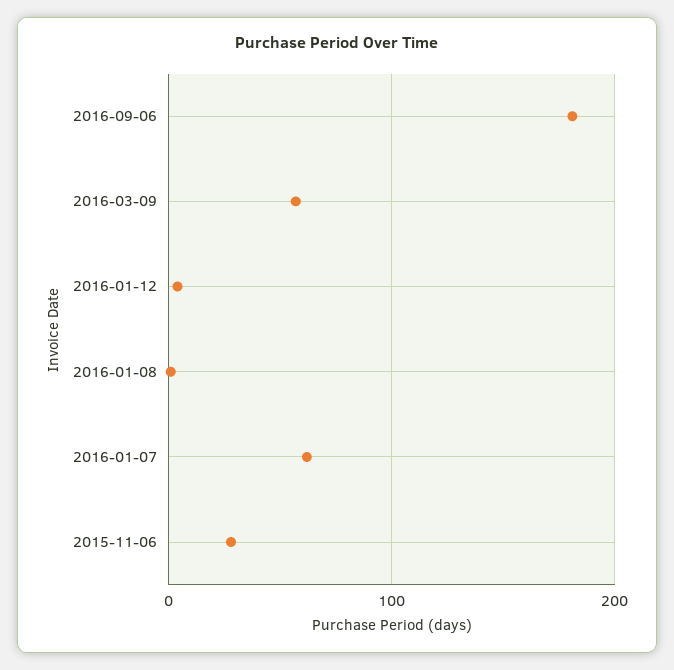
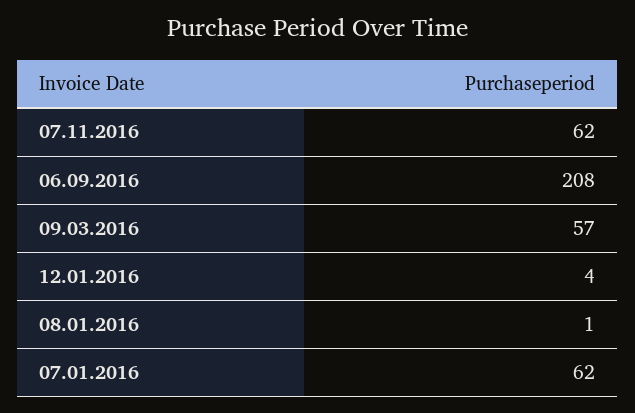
2016-09-06: 180 -> 208
2015-11-06: 30 -> none
07.11.2016: none -> 62

